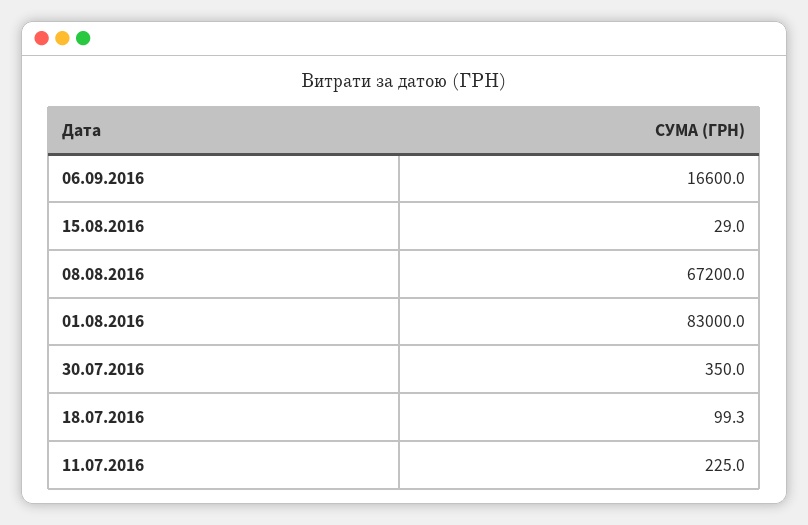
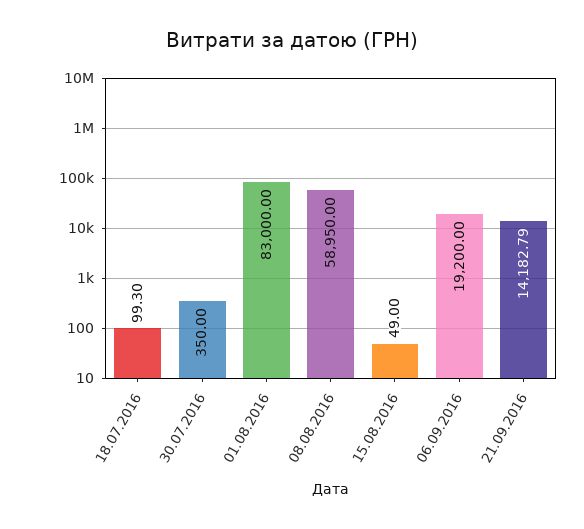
06.09.2016: 16600 -> 19200
15.08.2016: 29 -> 49
08.08.2016: 67200 -> 58950
11.07.2016: 225 -> none
21.09.2016: none -> 14182.79

